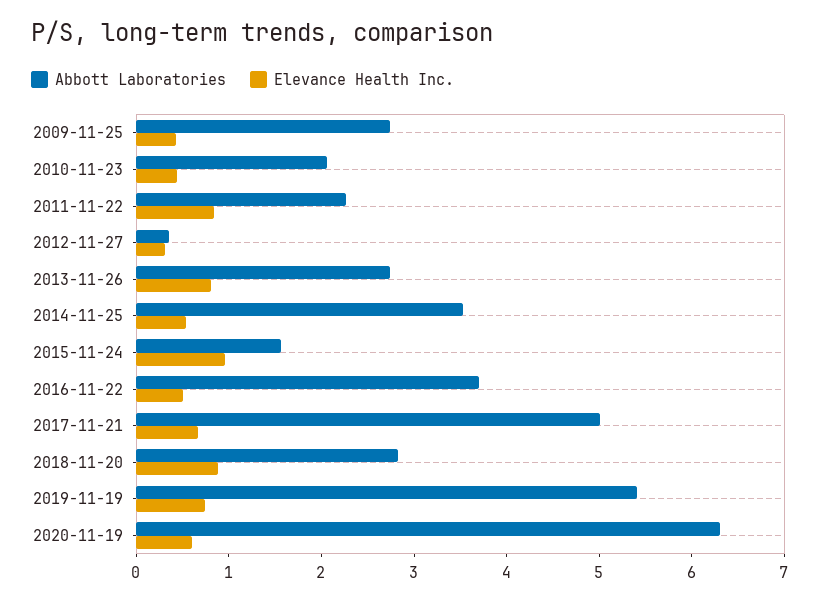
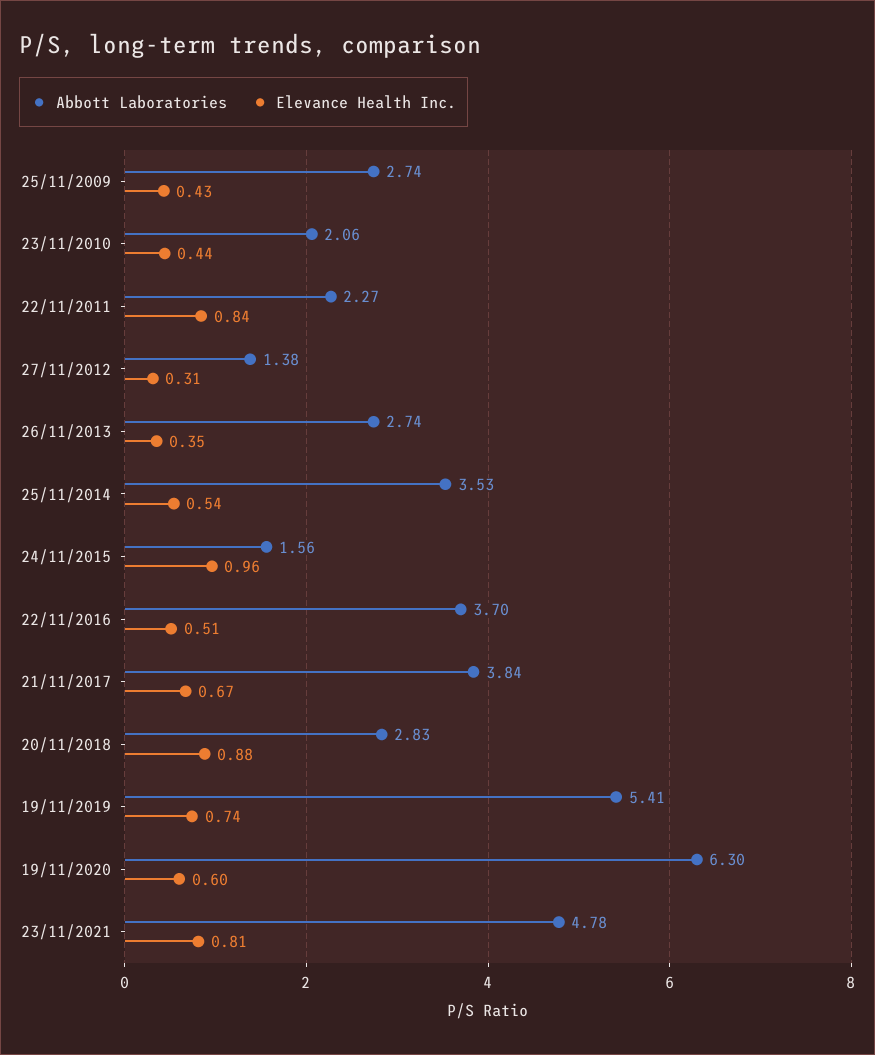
Abbott Laboratories, 2012-11-27: 0.4 -> 1.38
Elevance Health Inc., 2013-11-26: 0.8 -> 0.35
Abbott Laboratories, 2017-11-21: 5 -> 3.84
Abbott Laboratories, 23/11/2021: none -> 4.78
Elevance Health Inc., 23/11/2021: none -> 0.81

